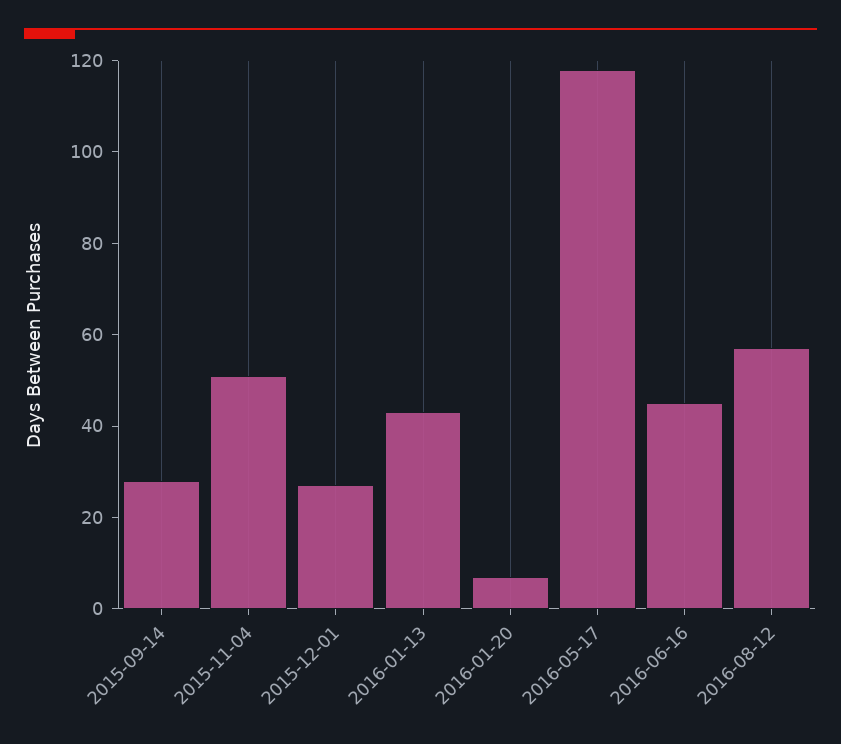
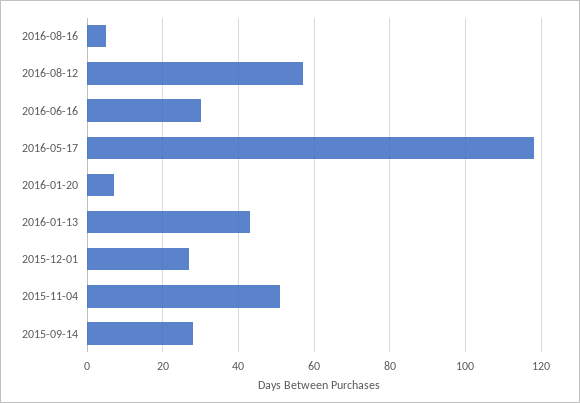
2016-06-16: 45 -> 30
2016-08-16: none -> 5

